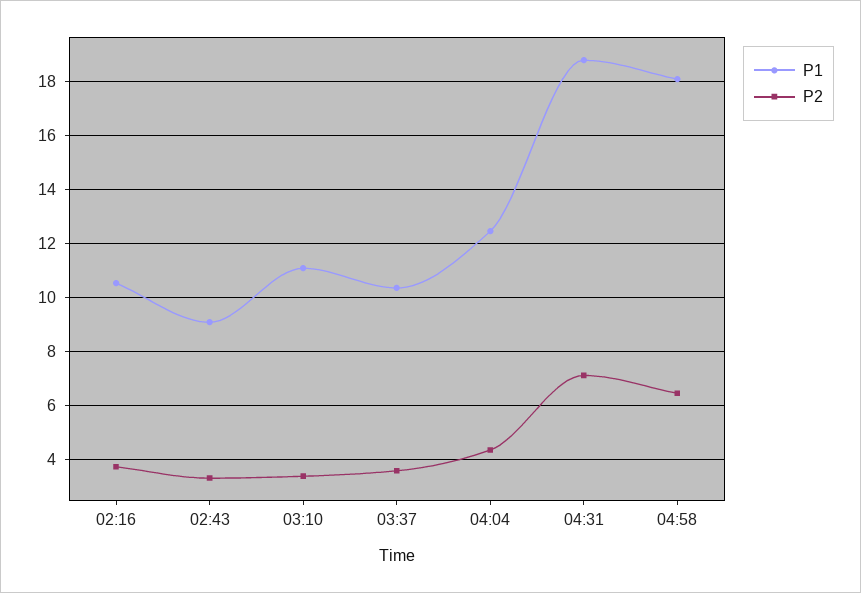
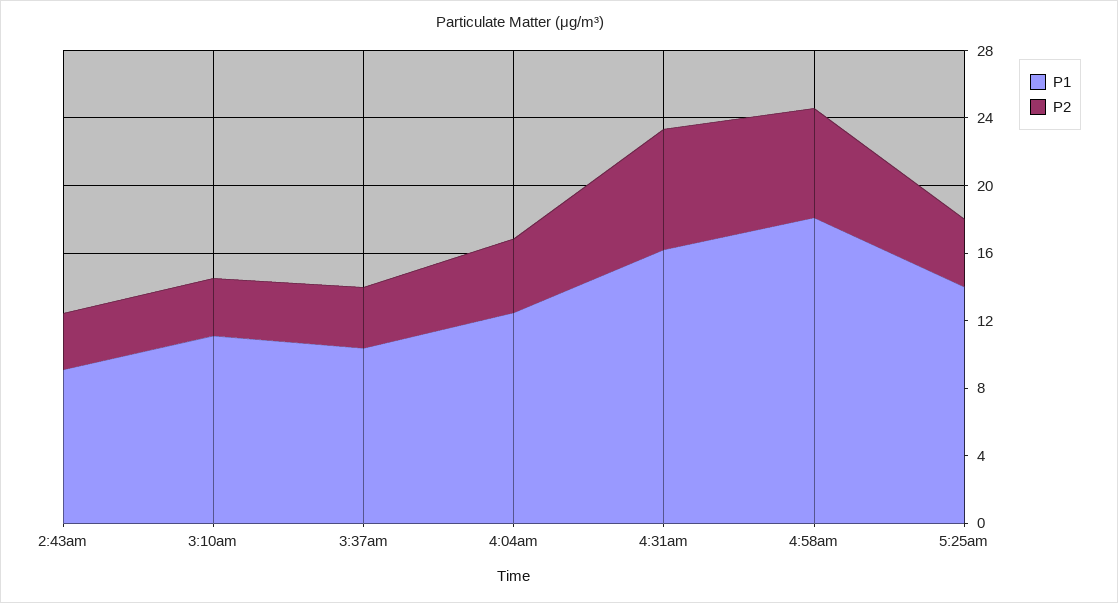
P1, 02:16: 10.5 -> none
P2, 02:16: 3.75 -> none
P1, 04:31: 18.75 -> 16
P1, 5:25am: none -> 14
P2, 5:25am: none -> 4

